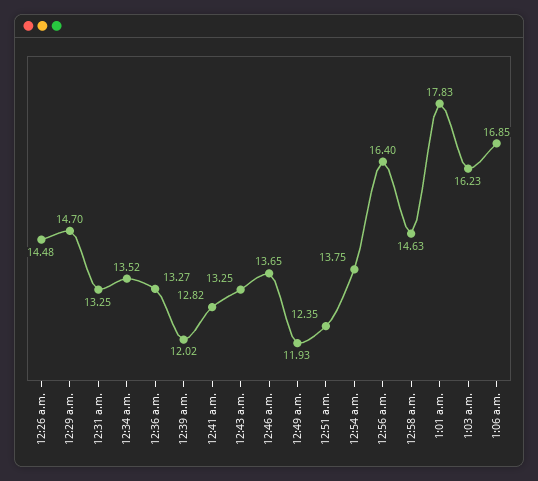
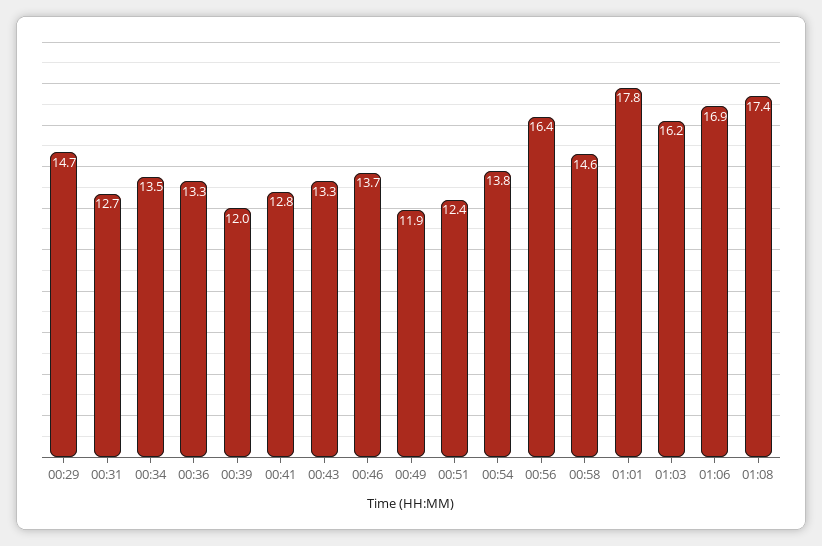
12:26 a.m.: 14.48 -> none
12:31 a.m.: 13.25 -> 12.7
01:08: none -> 17.4

